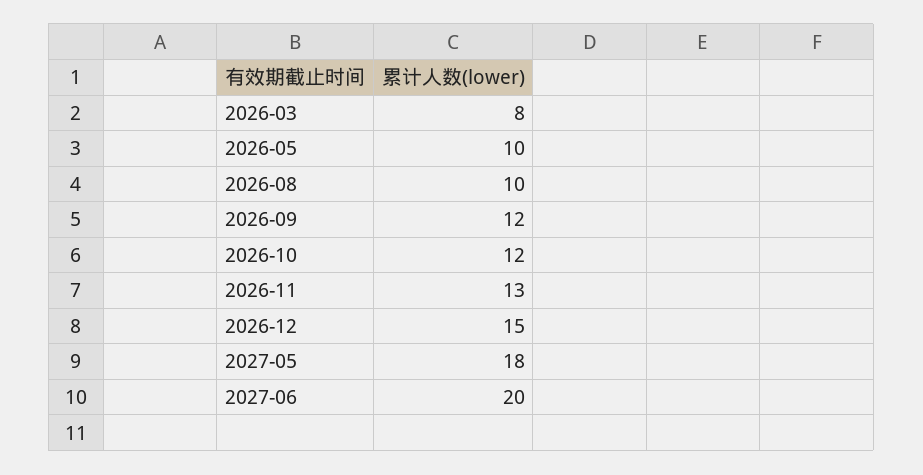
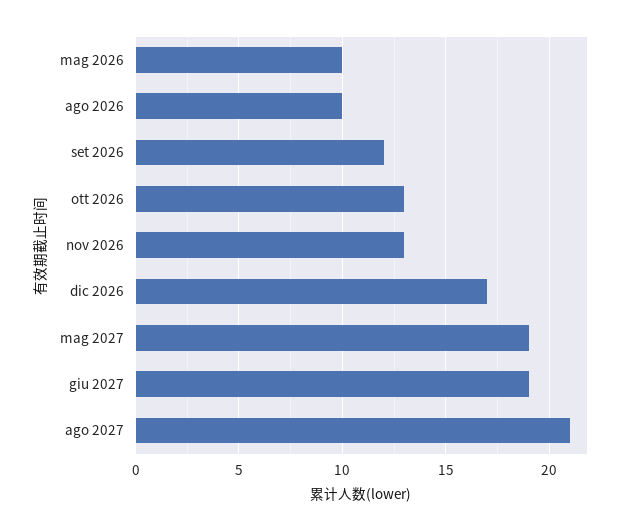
2026-03: 8 -> none
2026-10: 12 -> 13
2026-12: 15 -> 17
2027-05: 18 -> 19
2027-06: 20 -> 19
ago 2027: none -> 21

